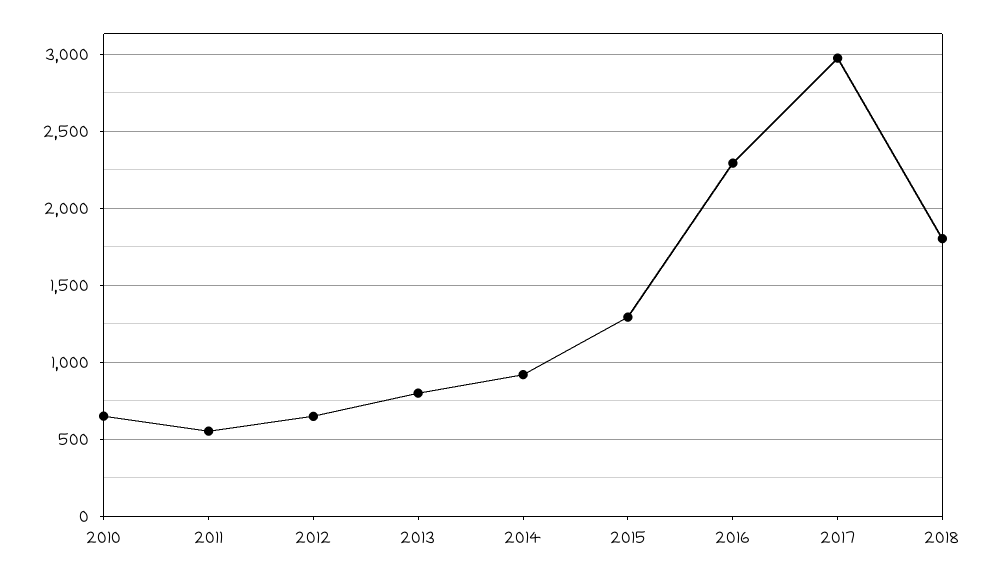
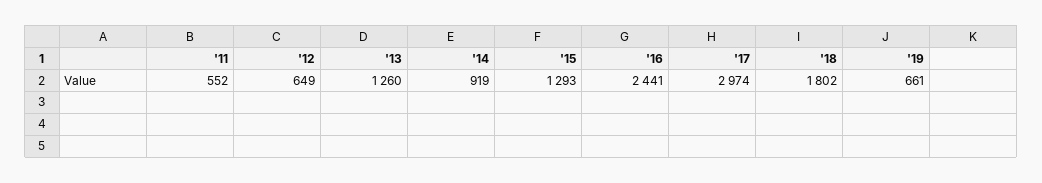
2010: 650 -> none
2013: 800 -> 1260
2016: 2300 -> 2441
'19: none -> 661

